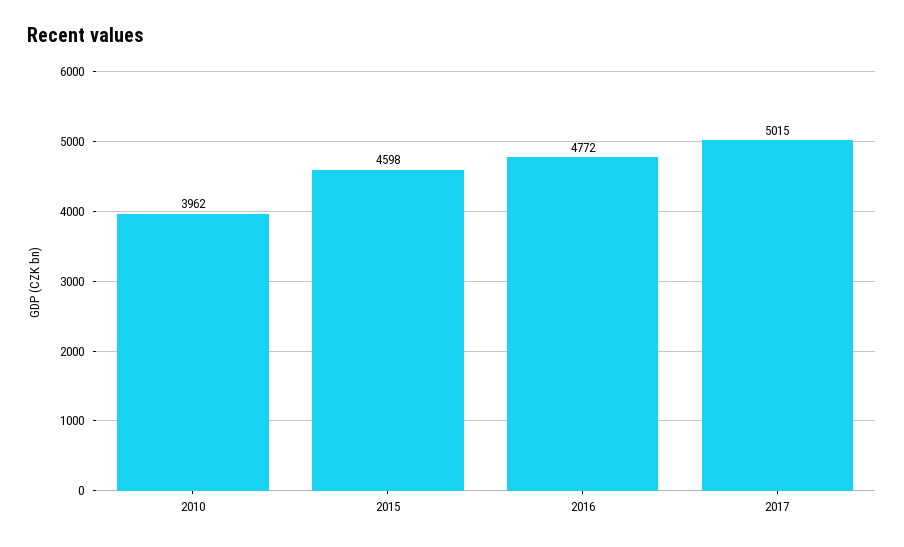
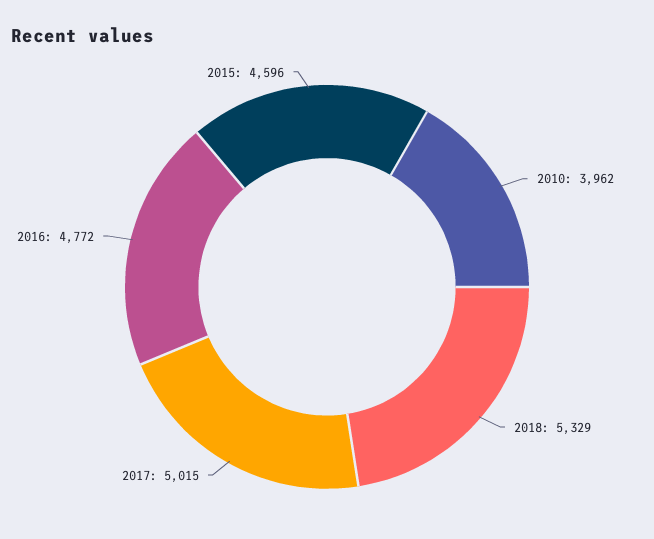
2015: 4598 -> 4596
2018: none -> 5329

